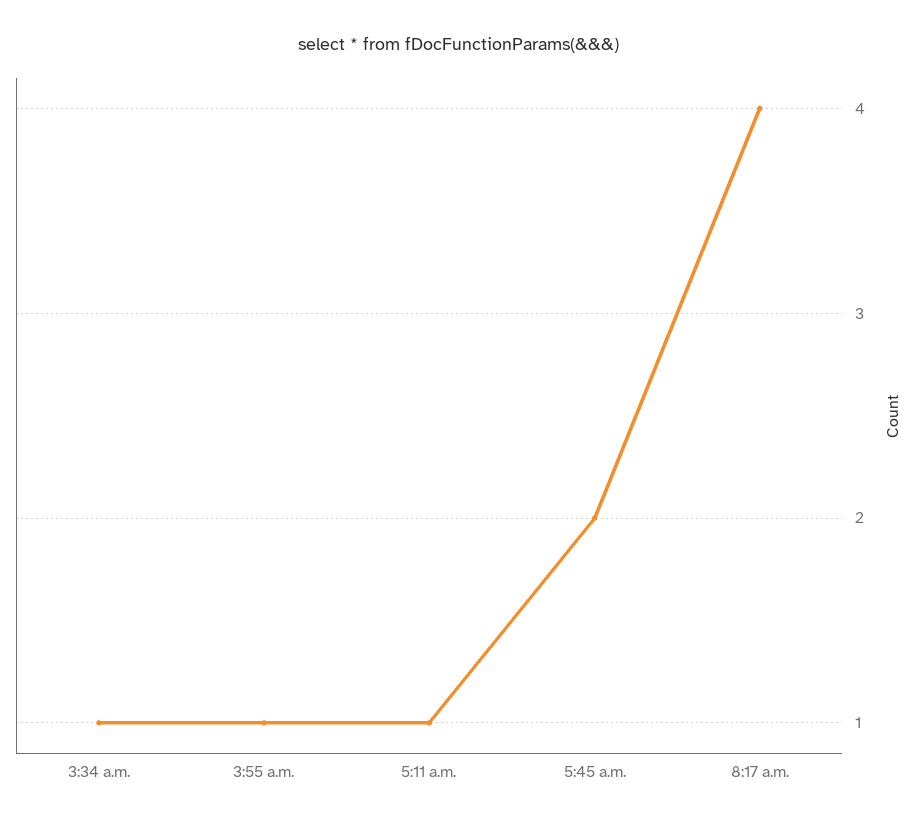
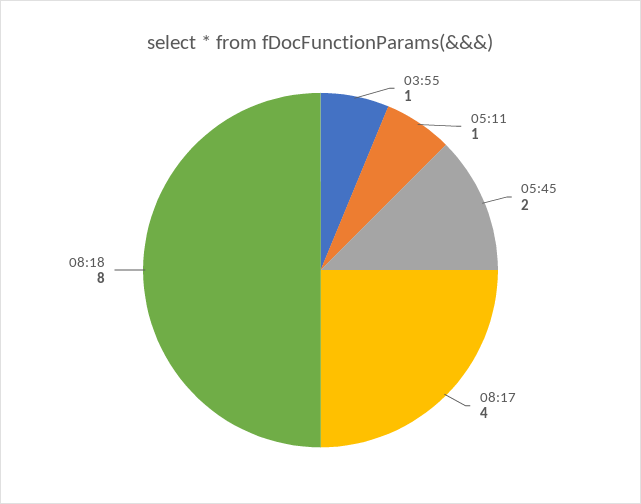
3:34 a.m.: 1 -> none
08:18: none -> 8

